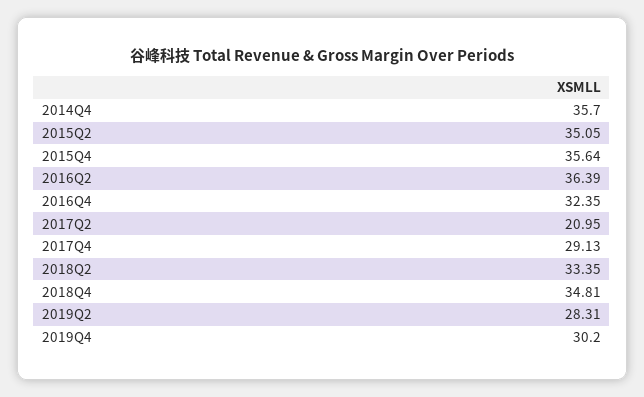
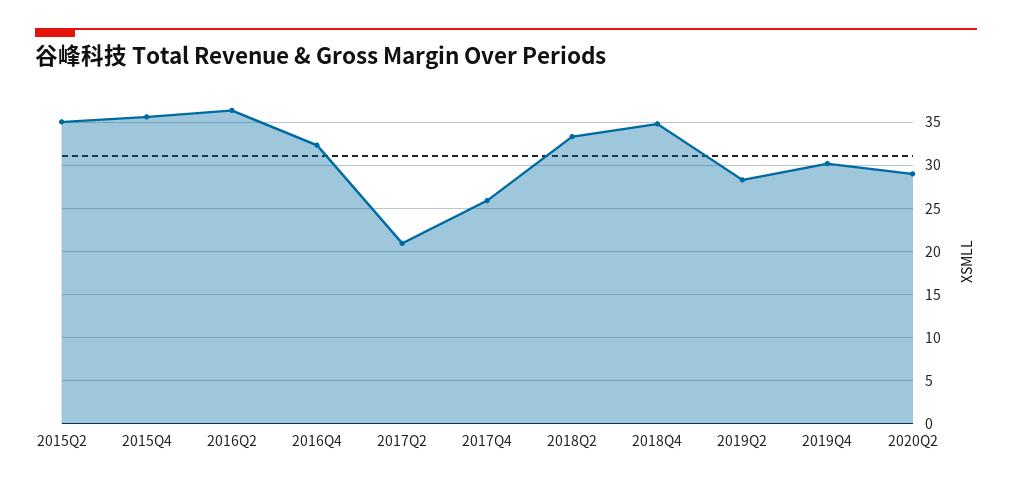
2014Q4: 35.7 -> none
2017Q4: 29.13 -> 26
2020Q2: none -> 29

